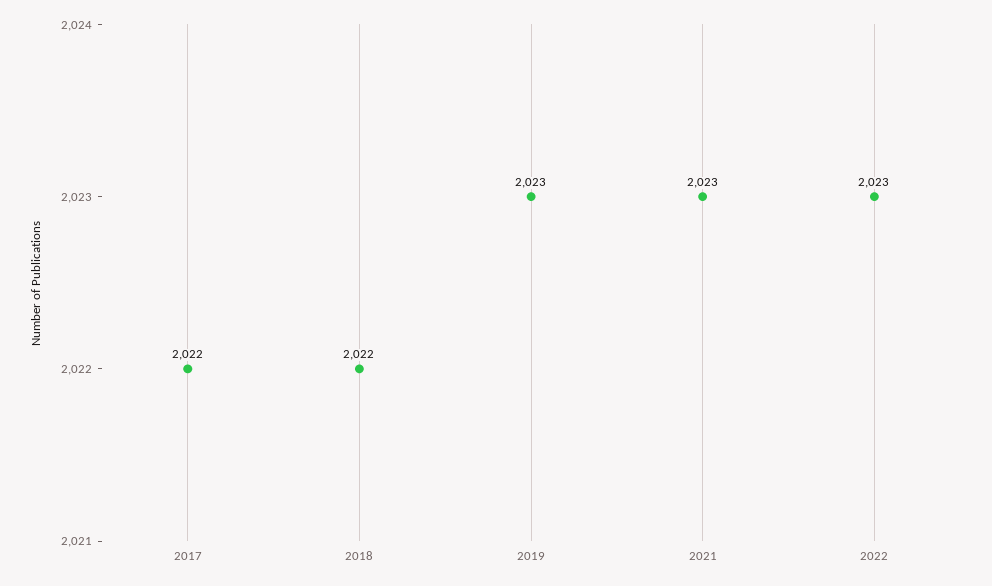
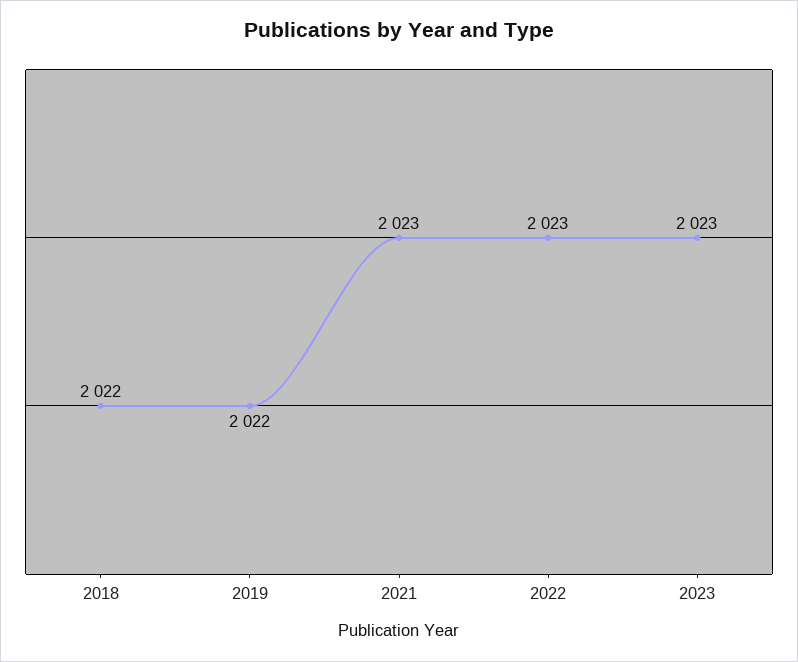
2017: 2022 -> none
2019: 2023 -> 2022
2023: none -> 2023

